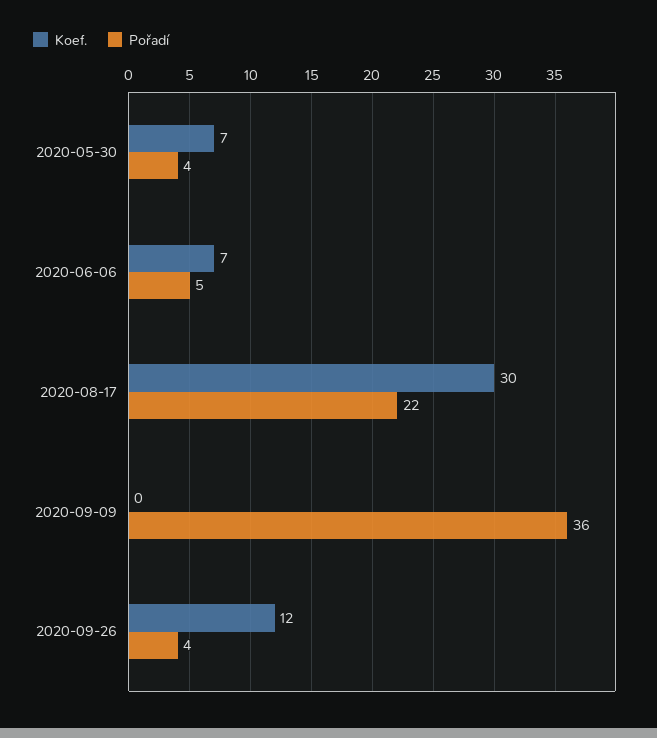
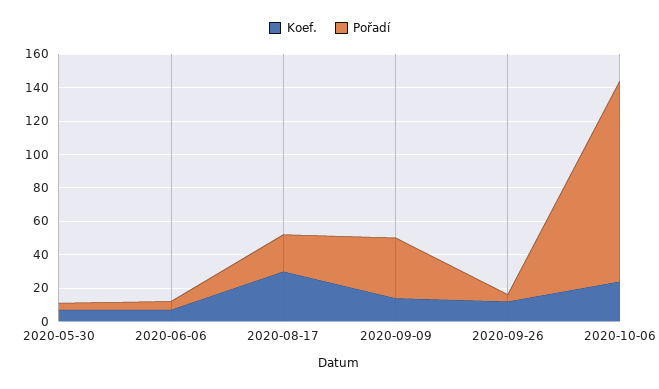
Koef., 2020-09-09: 0 -> 15
Koef., 2020-10-06: none -> 25
Pořadí, 2020-10-06: none -> 120

